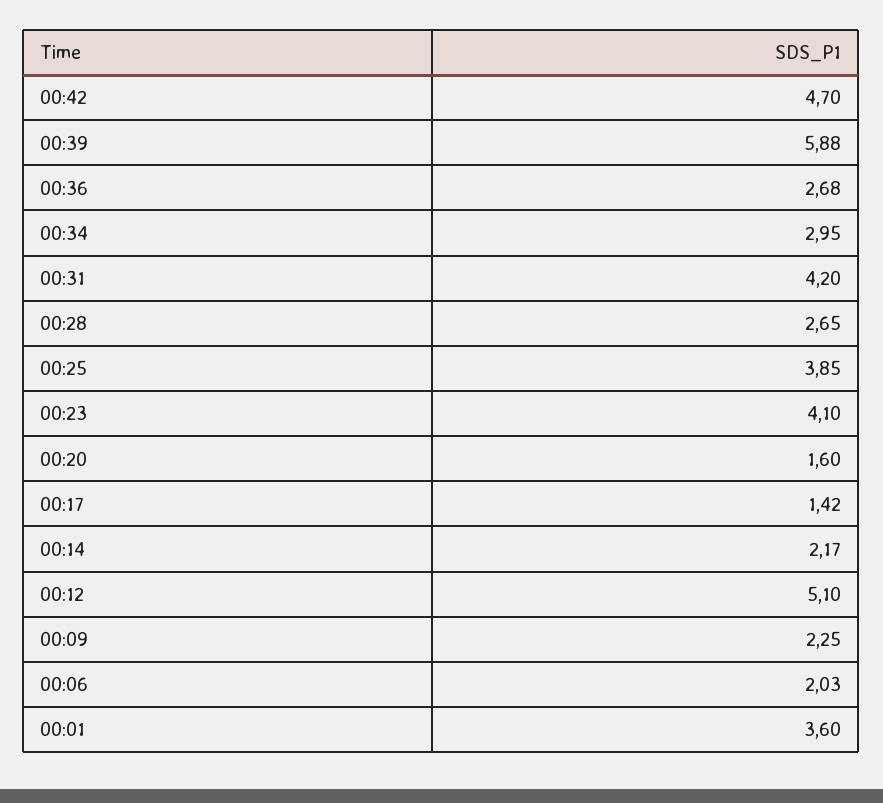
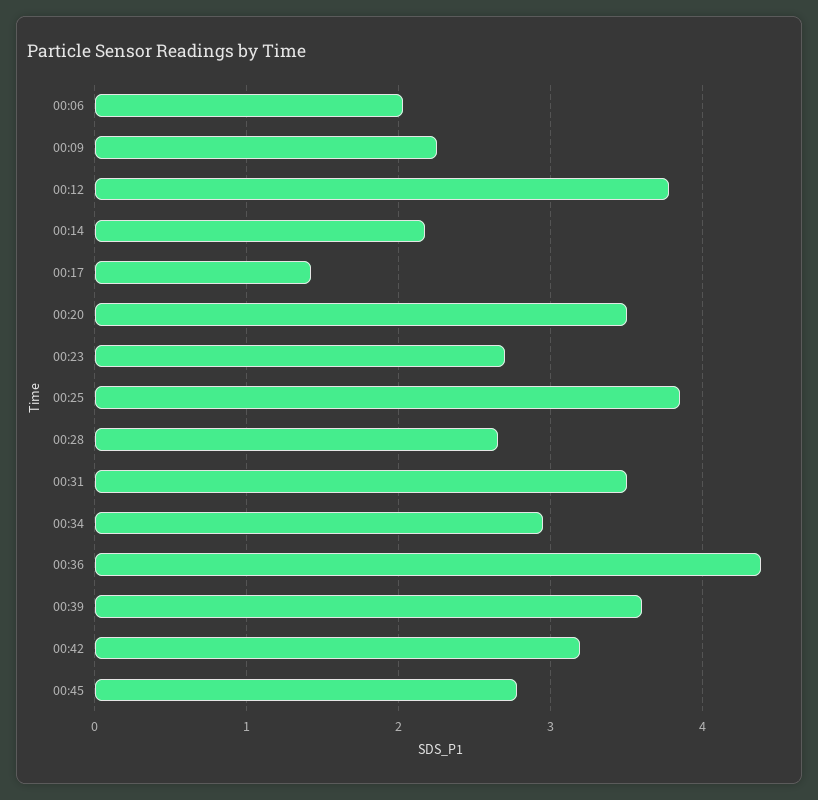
00:42: 4.7 -> 3.2
00:39: 5.88 -> 3.6
00:36: 2.68 -> 4.4
00:31: 4.2 -> 3.5
00:23: 4.1 -> 2.7
00:20: 1.6 -> 3.5
00:12: 5.1 -> 3.8
00:01: 3.6 -> none
00:45: none -> 2.8

